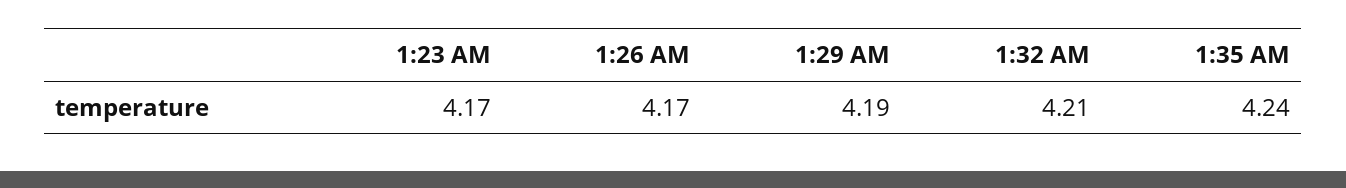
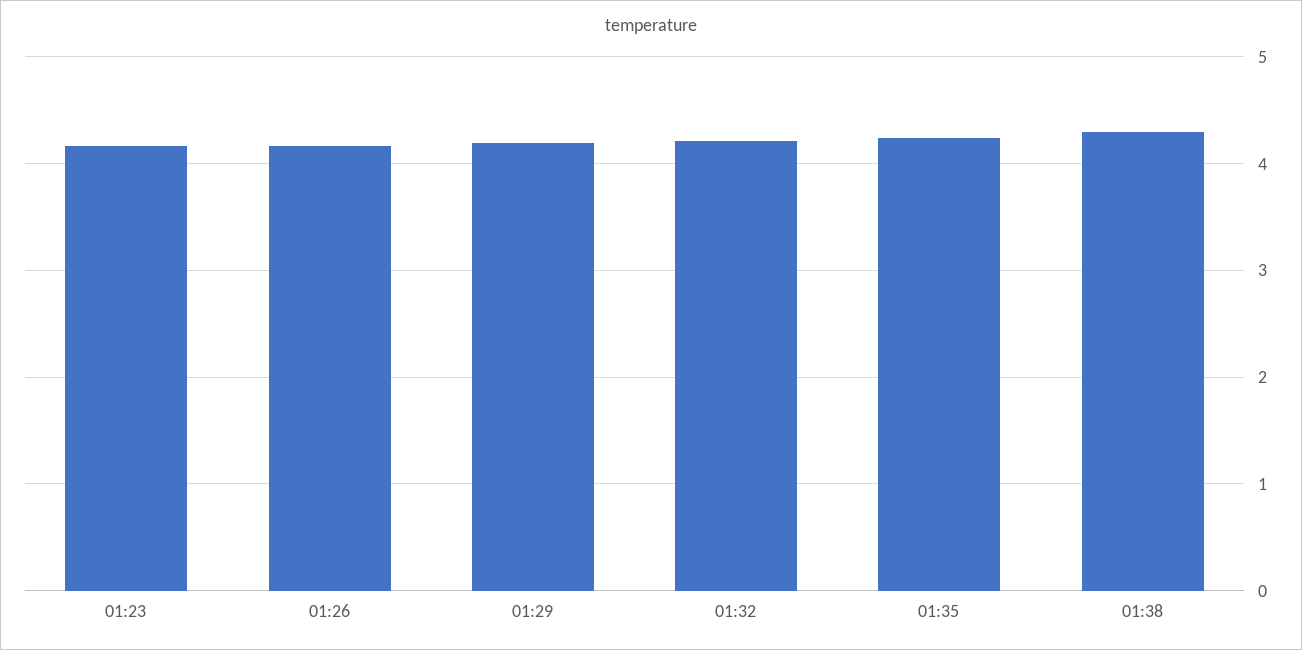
01:38: none -> 4.3

